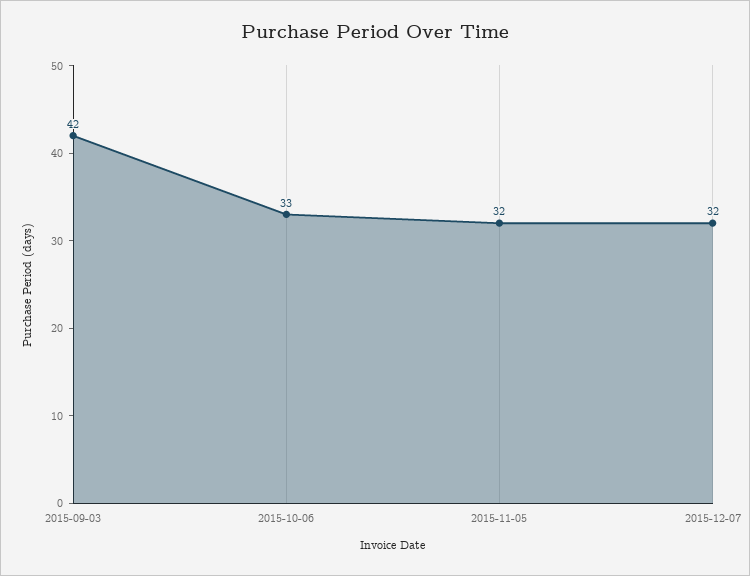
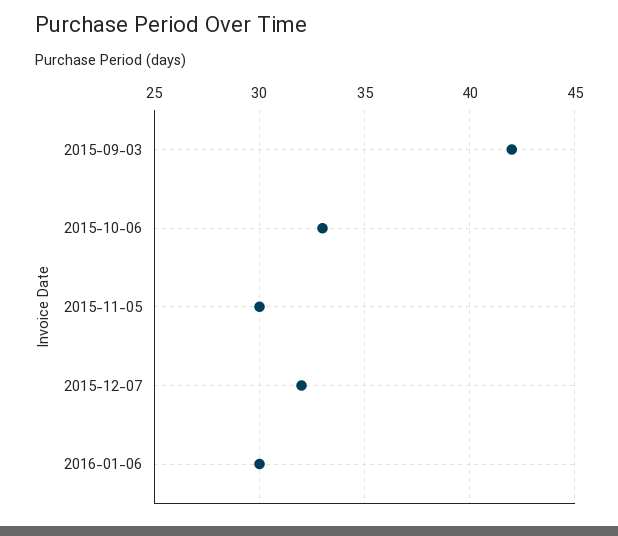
2015-11-05: 32 -> 30
2016-01-06: none -> 30

